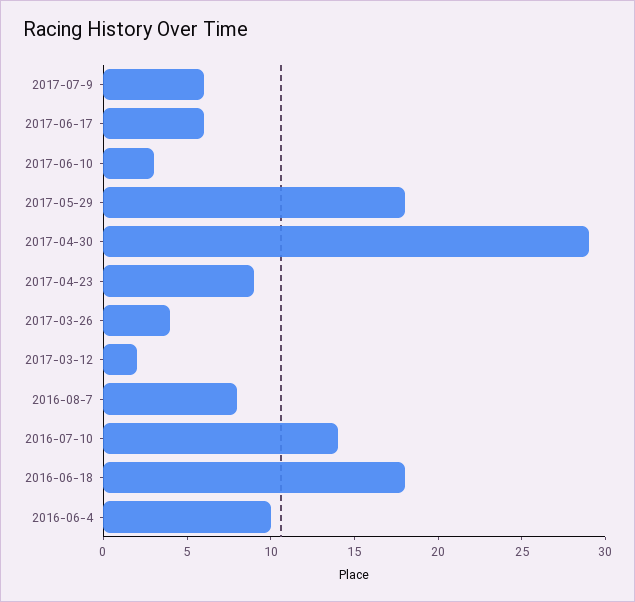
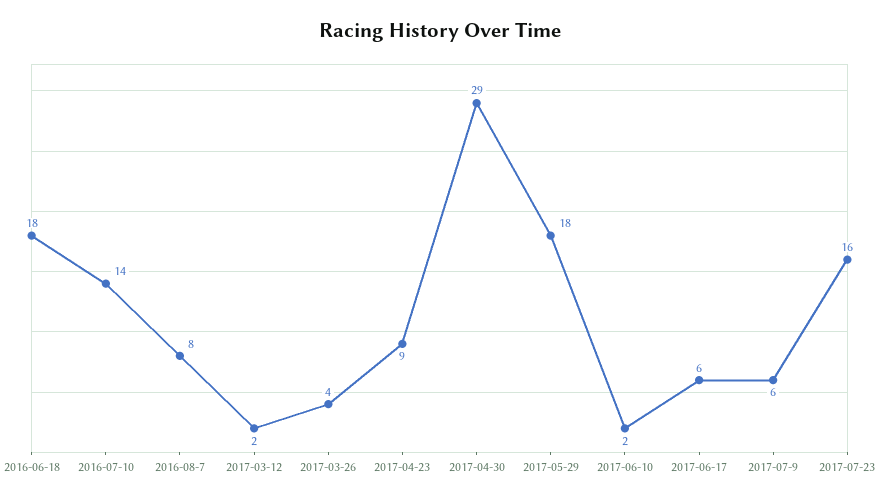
2017-06-10: 3 -> 2
2016-06-4: 10 -> none
2017-07-23: none -> 16

